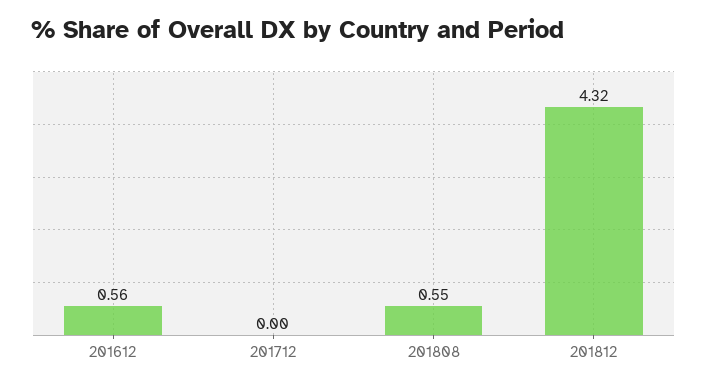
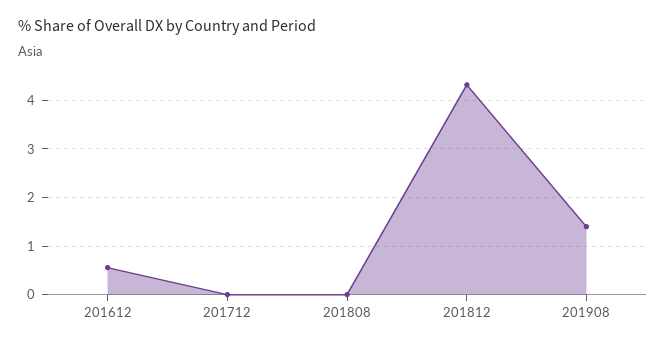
201808: 0.55 -> 0
201908: none -> 1.4

